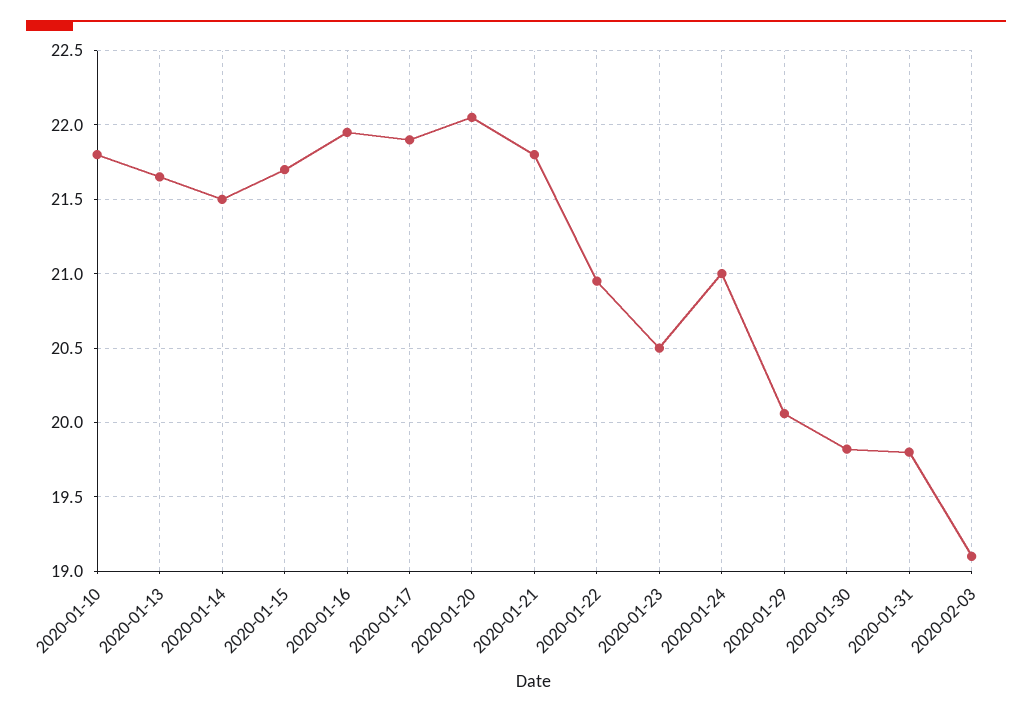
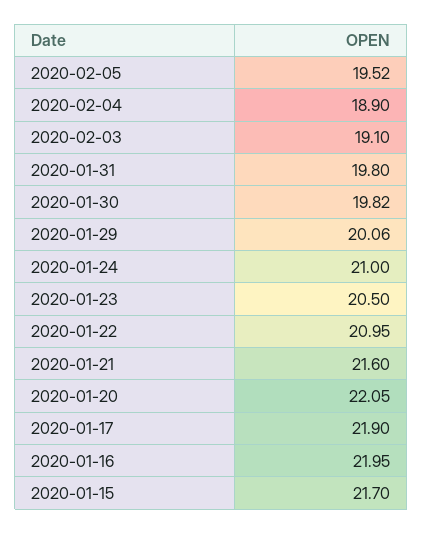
2020-01-10: 21.8 -> none
2020-01-13: 21.65 -> none
2020-01-14: 21.5 -> none
2020-01-21: 21.8 -> 21.6
2020-02-05: none -> 19.52
2020-02-04: none -> 18.9

